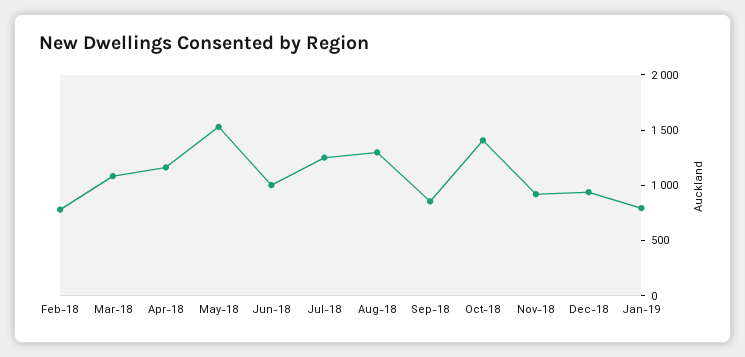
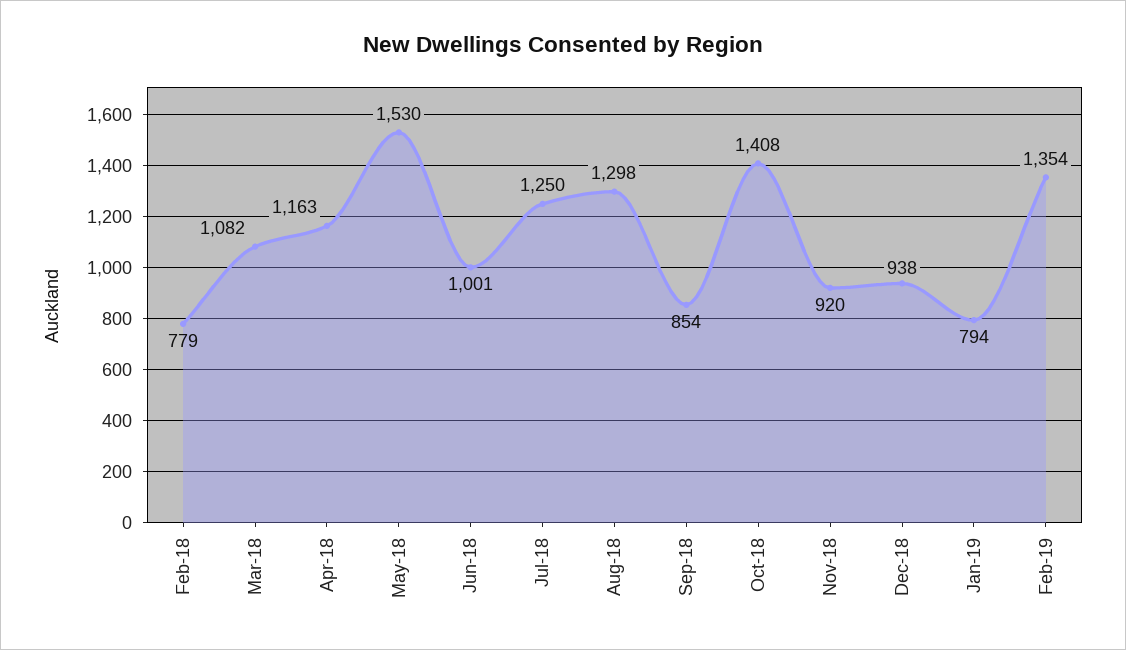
Feb-19: none -> 1354

